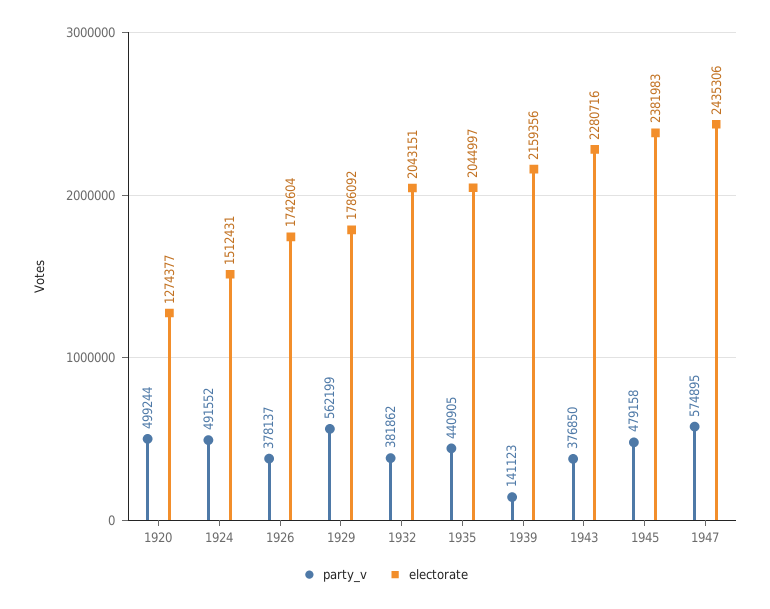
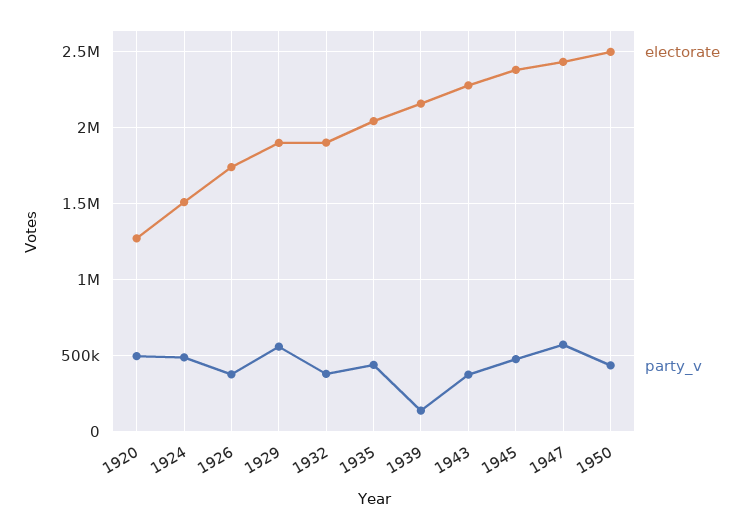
electorate, 1929: 1786092 -> 1900000
electorate, 1932: 2043151 -> 1900000
electorate, 1950: none -> 2500000
party_v, 1950: none -> 450000

